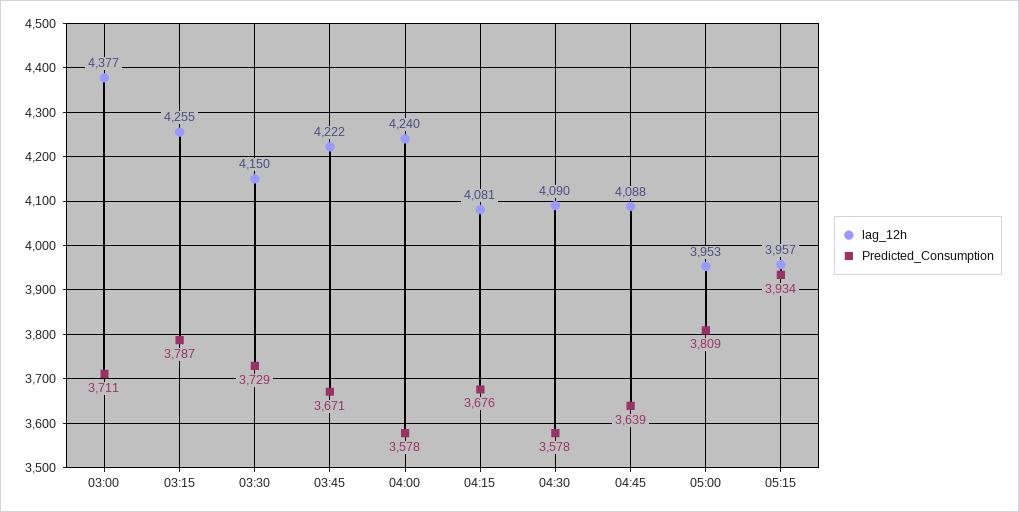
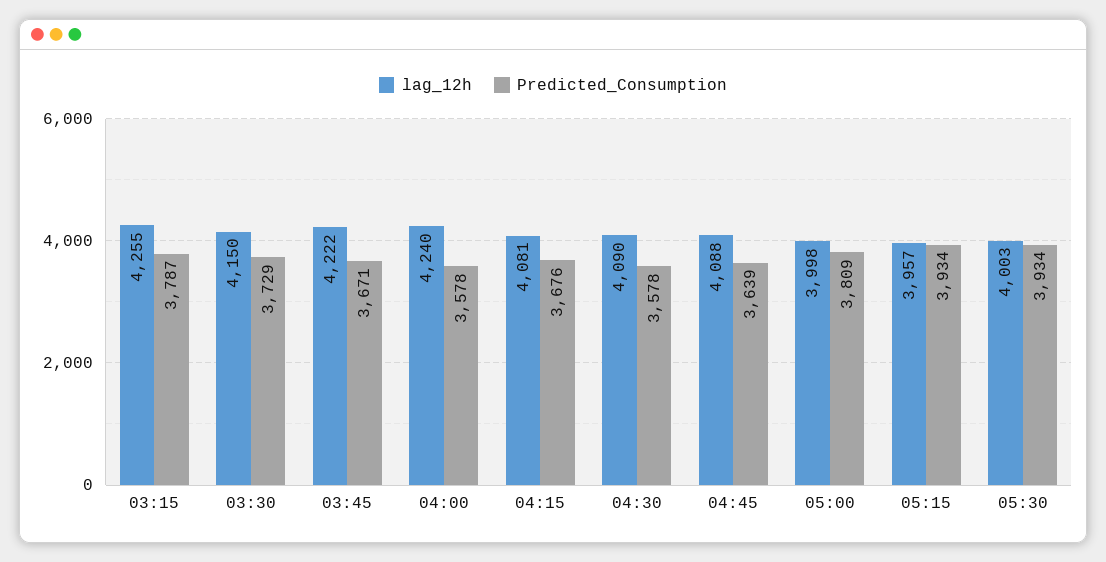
lag_12h, 03:00: 4377 -> none
Predicted_Consumption, 03:00: 3711 -> none
lag_12h, 05:00: 3953 -> 3998
lag_12h, 05:30: none -> 4003
Predicted_Consumption, 05:30: none -> 3934

